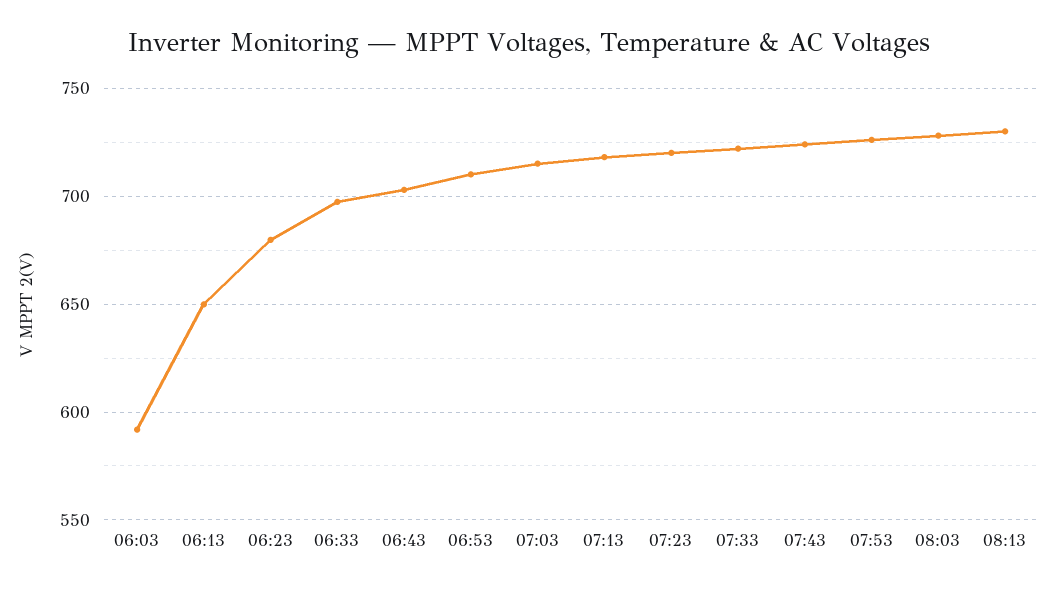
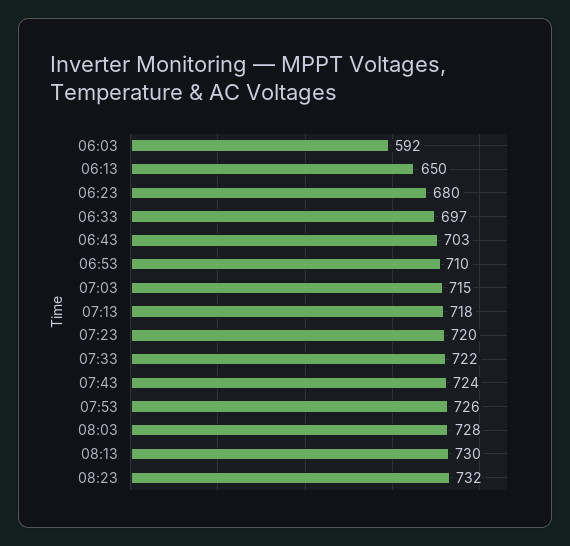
08:23: none -> 732

